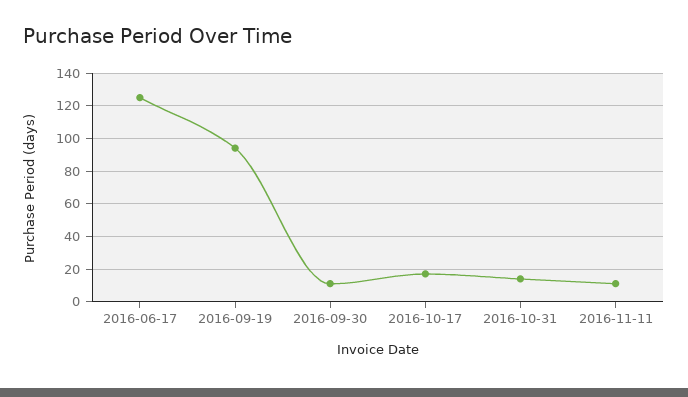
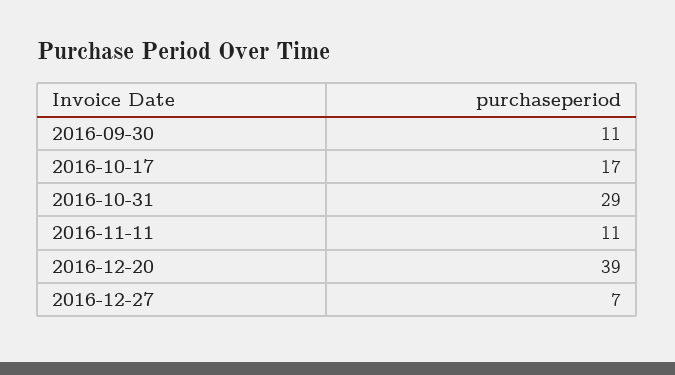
2016-06-17: 125 -> none
2016-09-19: 95 -> none
2016-10-31: 15 -> 29
2016-12-20: none -> 39
2016-12-27: none -> 7

